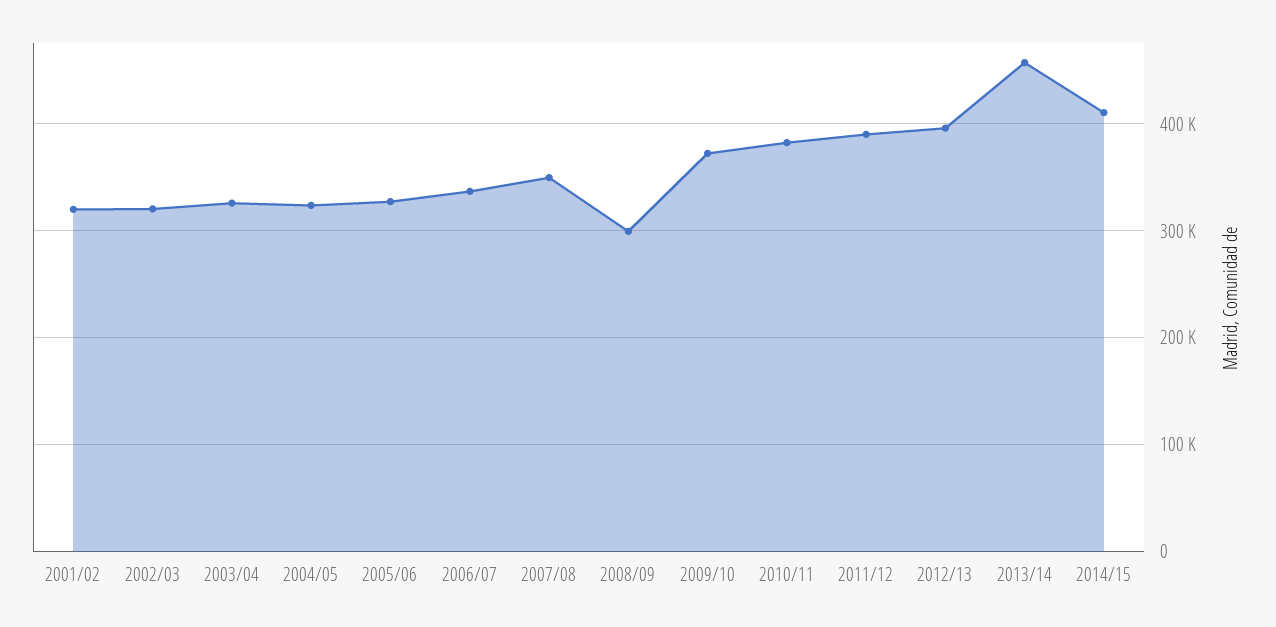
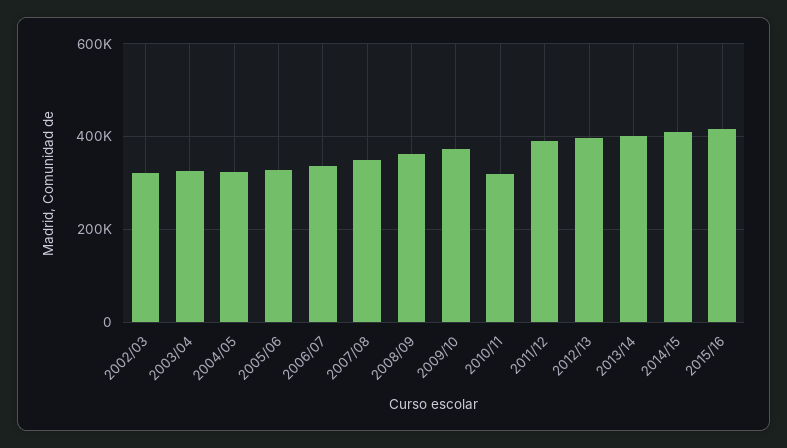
2001/02: 320000 -> none
2008/09: 300000 -> 360000
2010/11: 380000 -> 320000
2013/14: 460000 -> 400000
2015/16: none -> 420000

